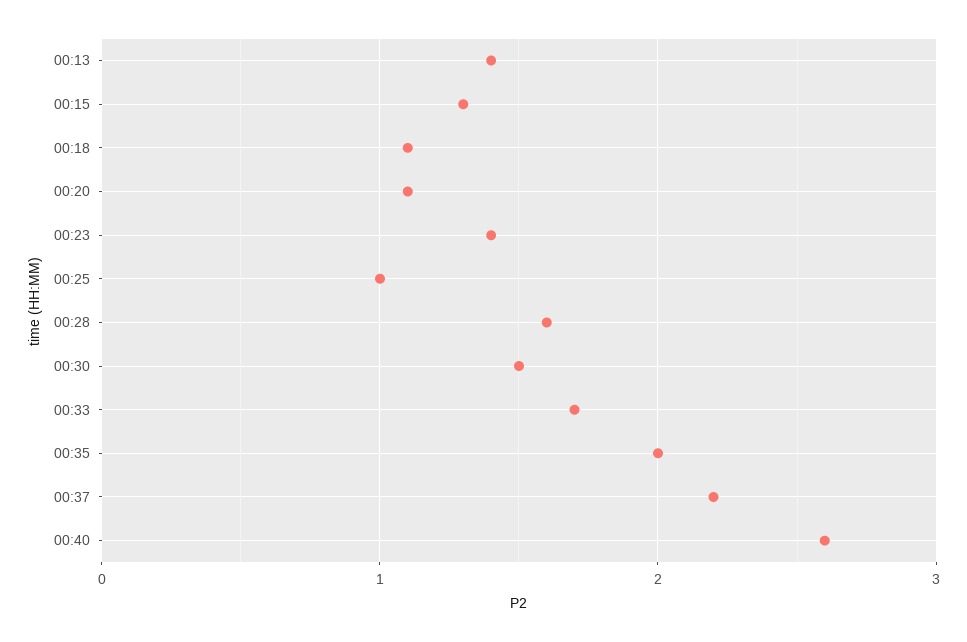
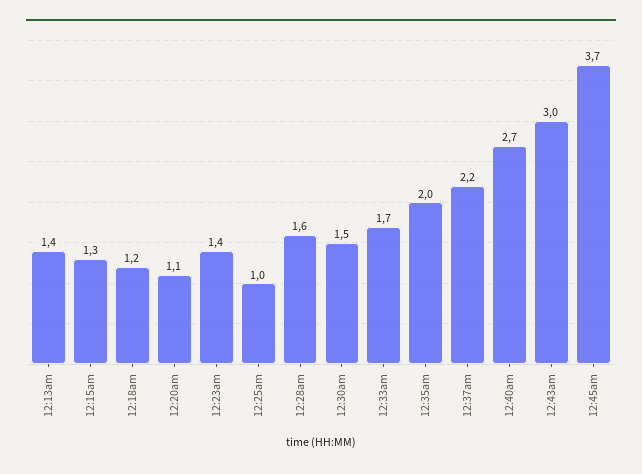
00:18: 1.1 -> 1.2
00:40: 2.6 -> 2.7
12:43am: none -> 3
12:45am: none -> 3.7

